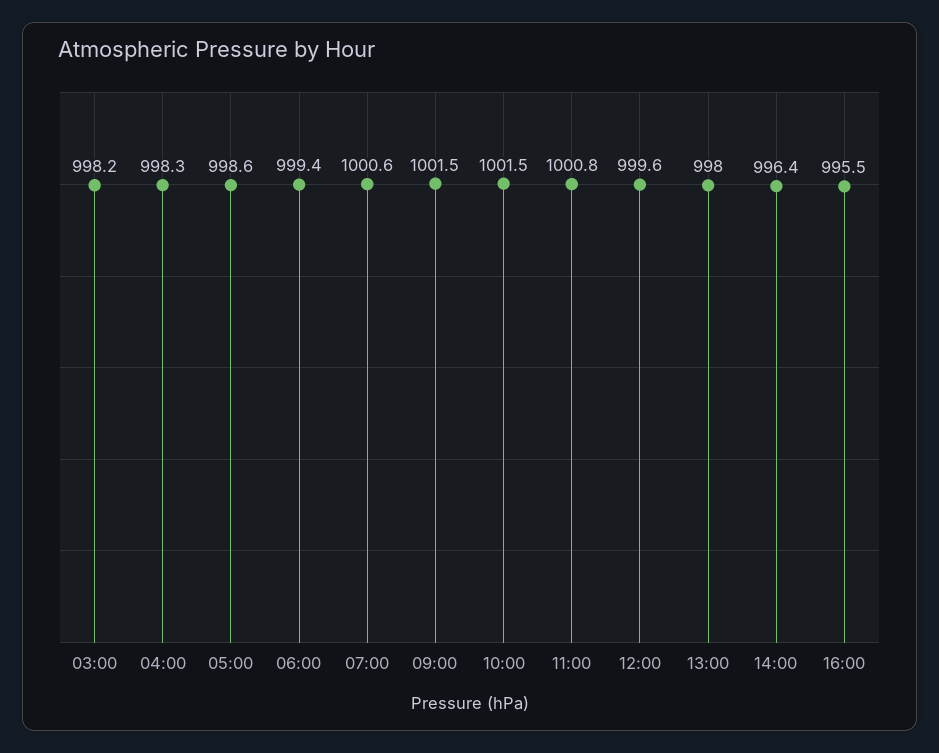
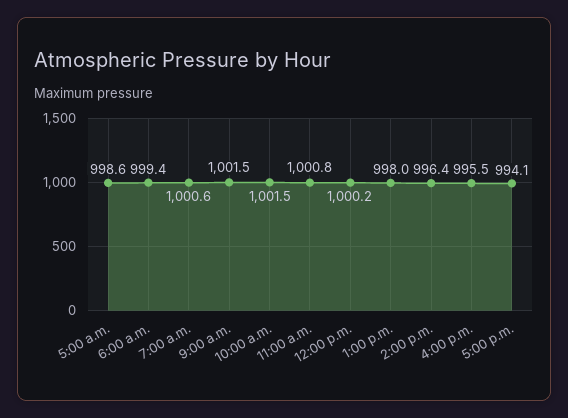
03:00: 998.2 -> none
04:00: 998.3 -> none
12:00: 999.6 -> 1000.2
5:00 p.m.: none -> 994.1

